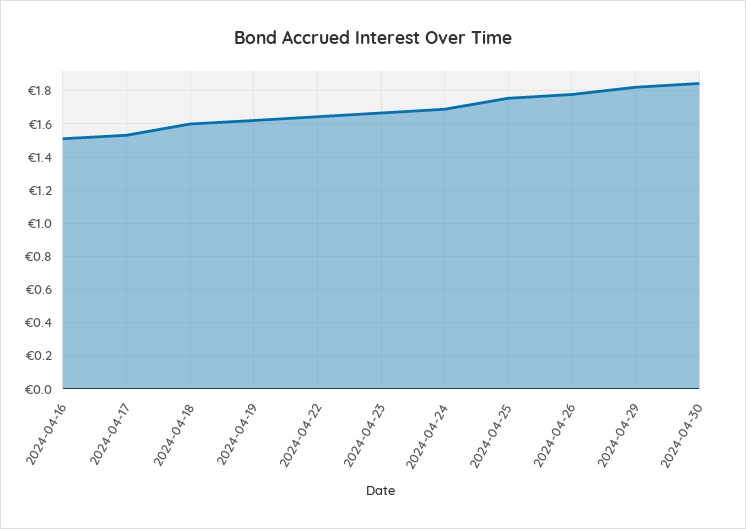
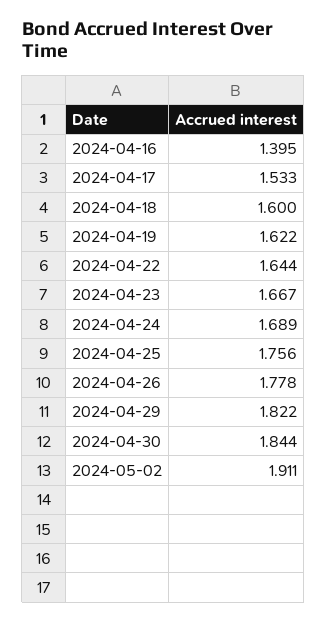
2024-04-16: 1.5 -> 1.395
2024-05-02: none -> 1.911

